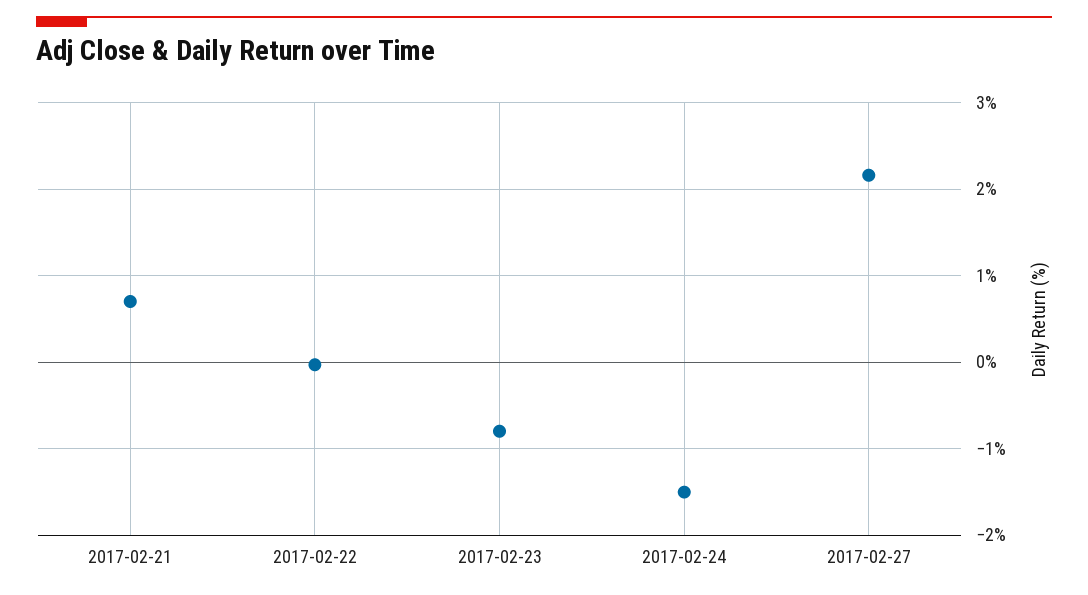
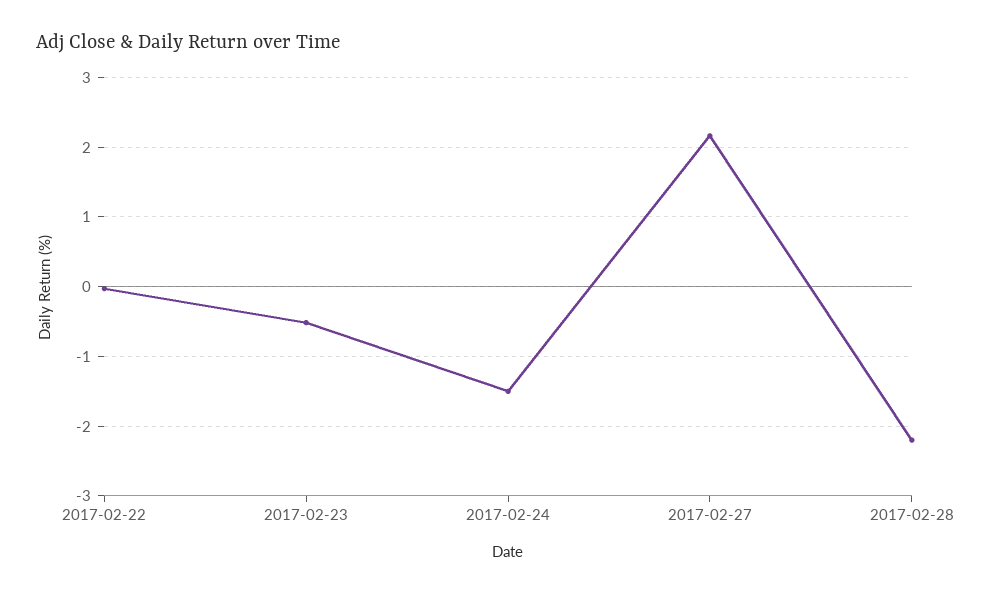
2017-02-21: 0.7 -> none
2017-02-23: -0.8 -> -0.5
2017-02-28: none -> -2.2

